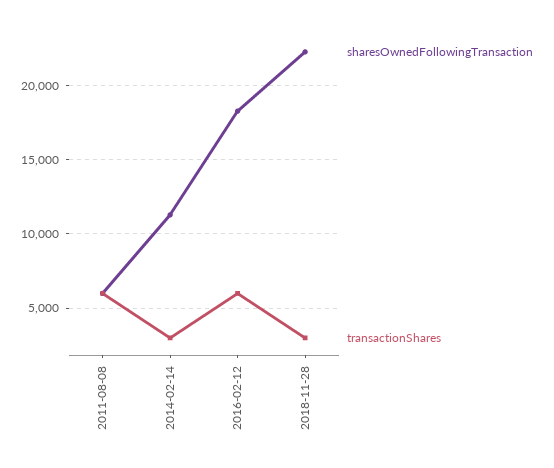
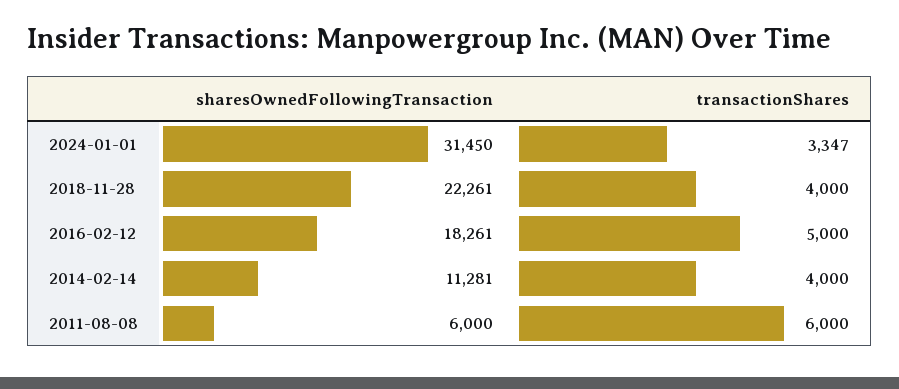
transactionShares, 2014-02-14: 3000 -> 4000
transactionShares, 2016-02-12: 6000 -> 5000
transactionShares, 2018-11-28: 3000 -> 4000
sharesOwnedFollowingTransaction, 2024-01-01: none -> 31450
transactionShares, 2024-01-01: none -> 3347

